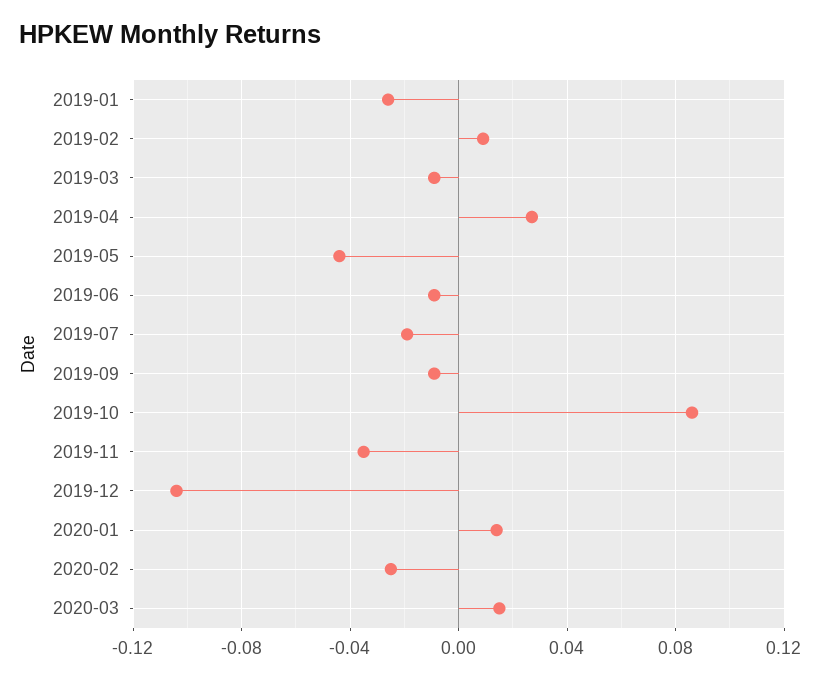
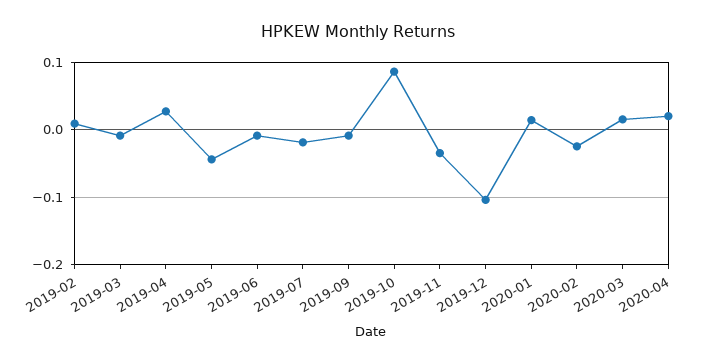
2019-01: -0.025 -> none
2020-04: none -> 0.02

